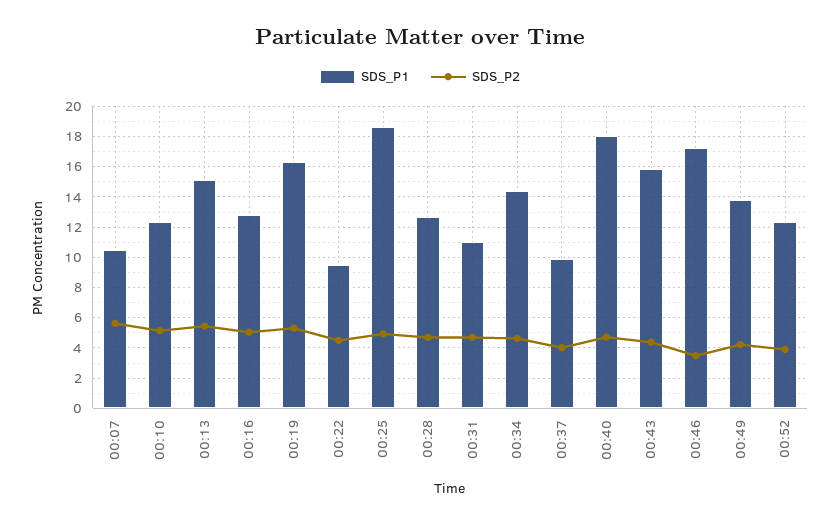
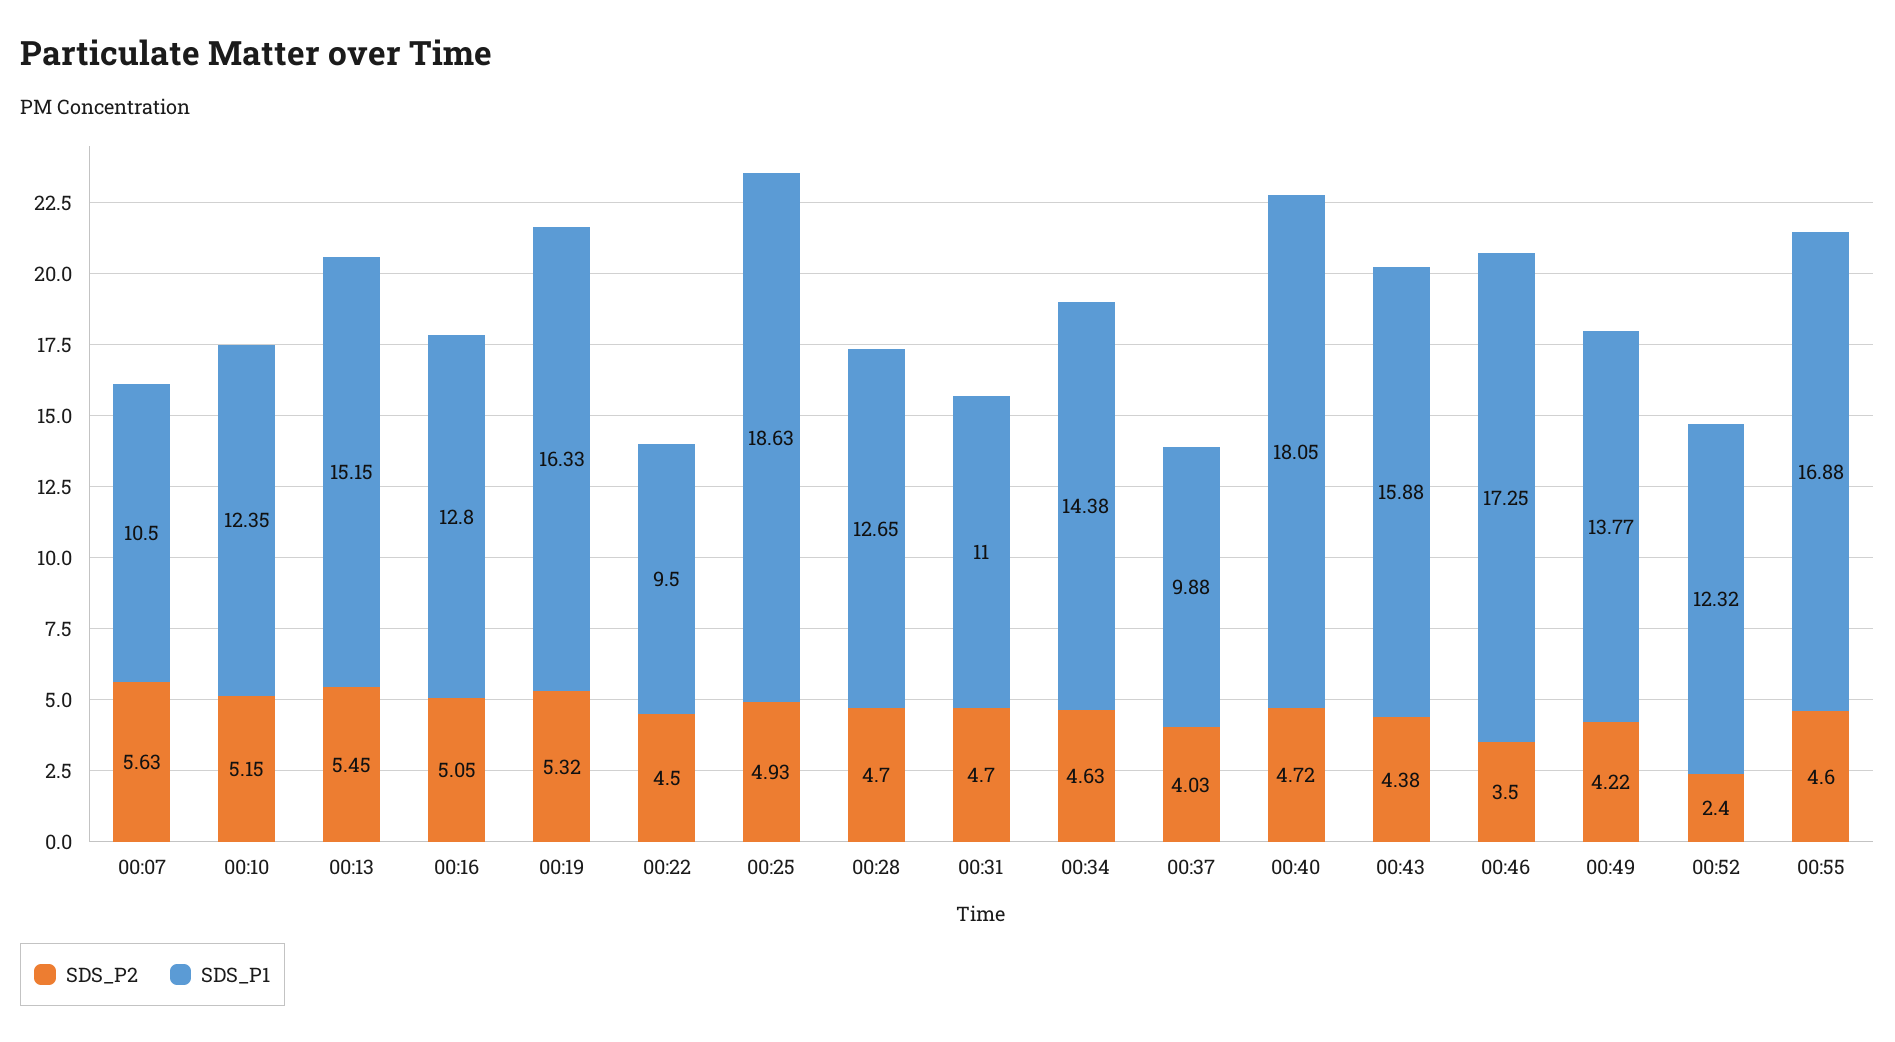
SDS_P2, 00:52: 4 -> 2.4
SDS_P2, 00:55: none -> 4.6
SDS_P1, 00:55: none -> 16.88

